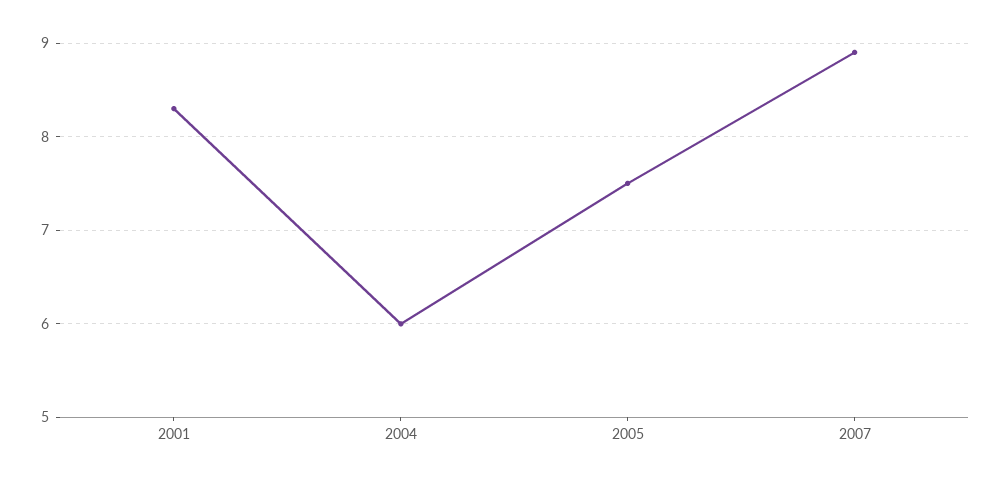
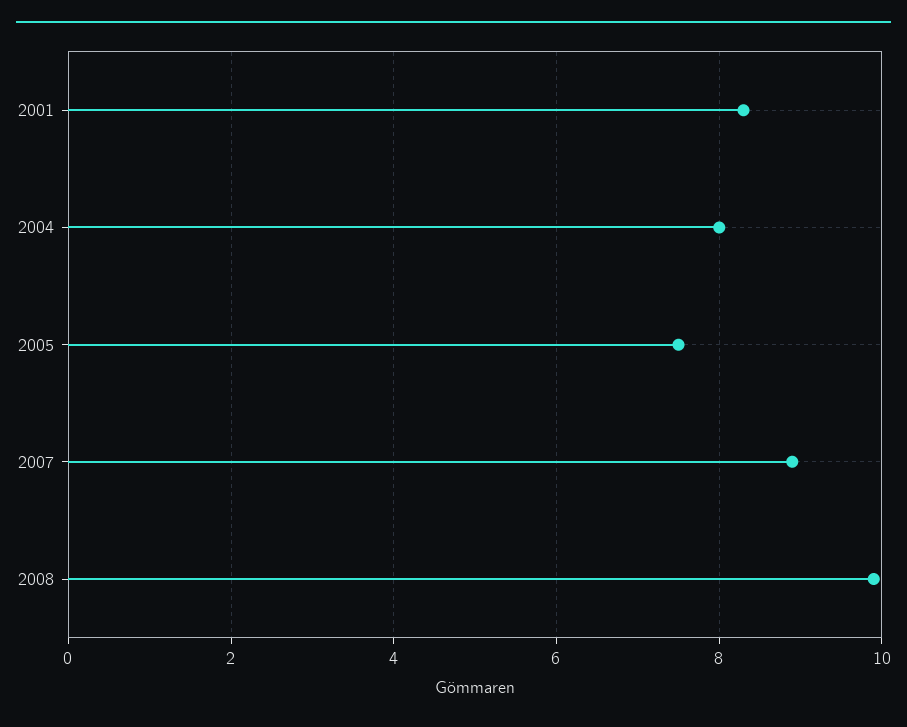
2004: 6 -> 8
2008: none -> 10

